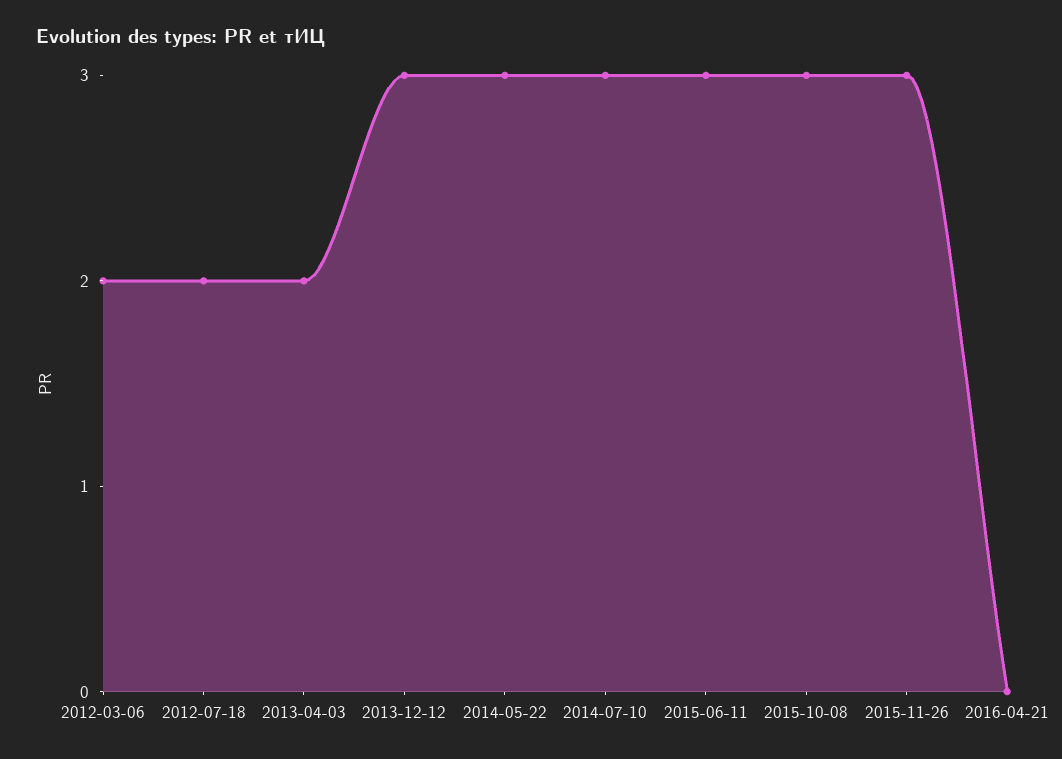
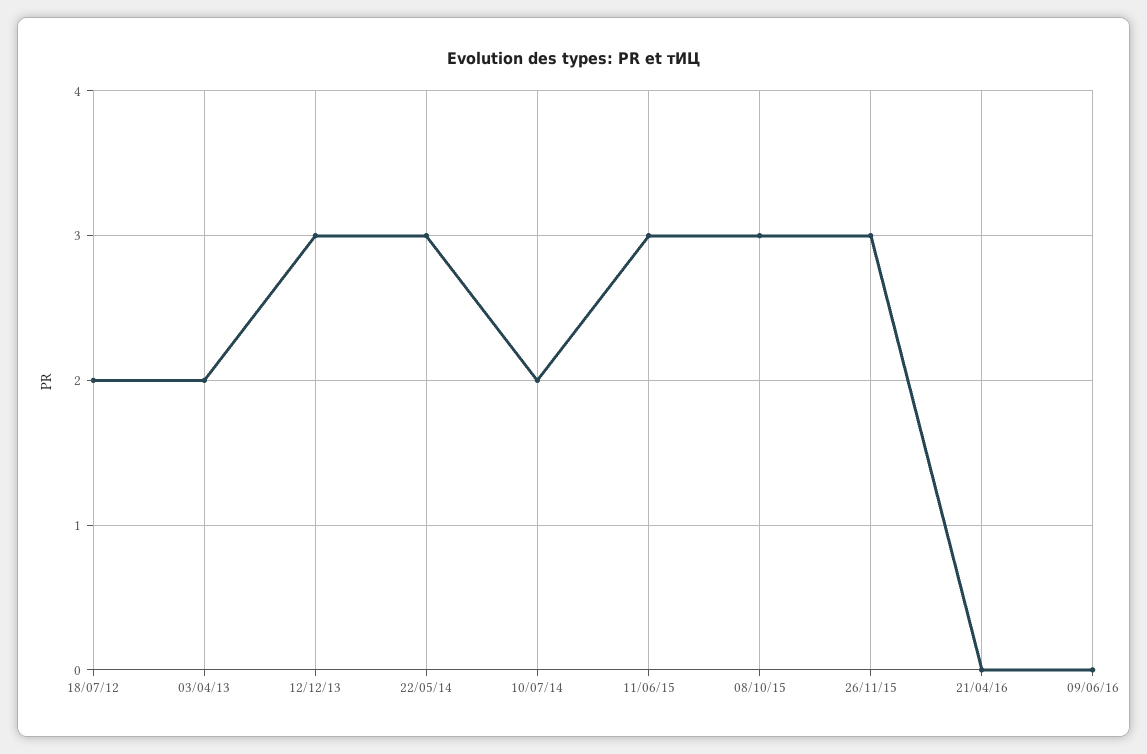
2012-03-06: 2 -> none
2014-07-10: 3 -> 2
09/06/16: none -> 0

